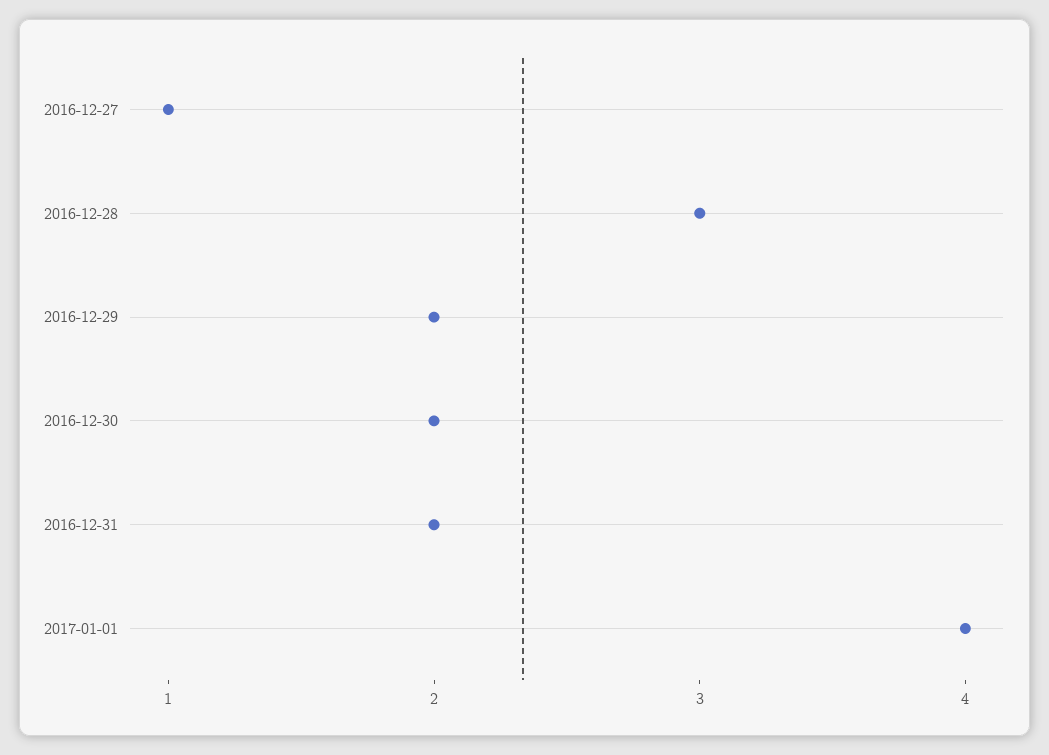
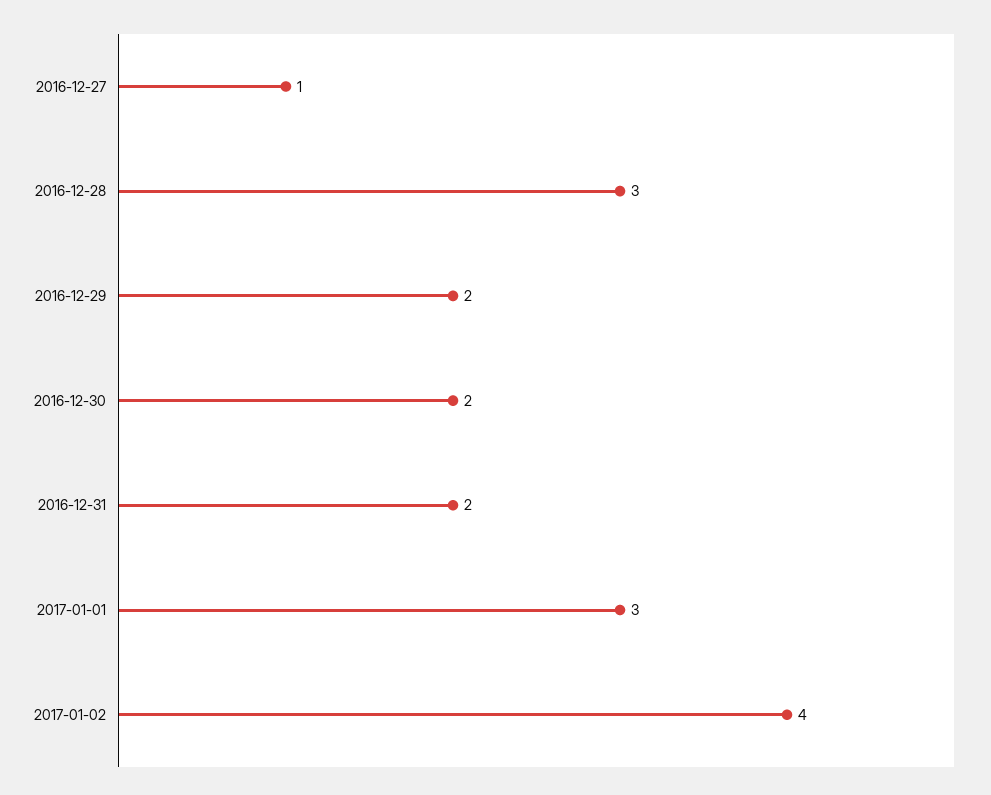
2017-01-01: 4 -> 3
2017-01-02: none -> 4

